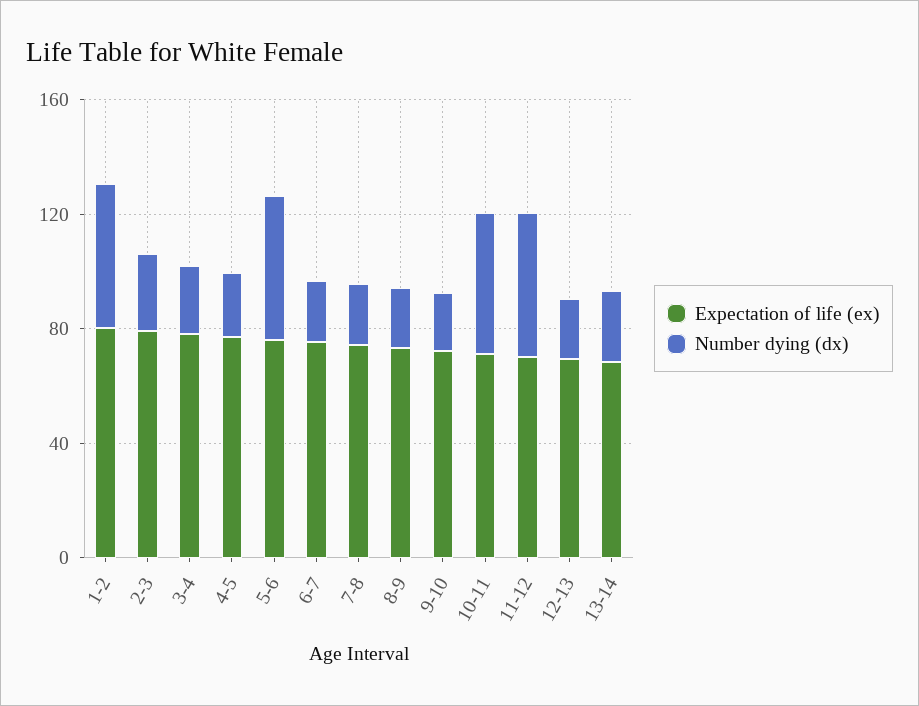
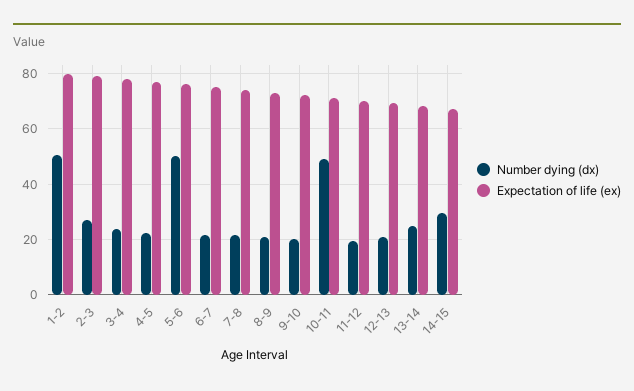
Number dying (dx), 11-12: 50 -> 20
Number dying (dx), 14-15: none -> 30
Expectation of life (ex), 14-15: none -> 67.5

